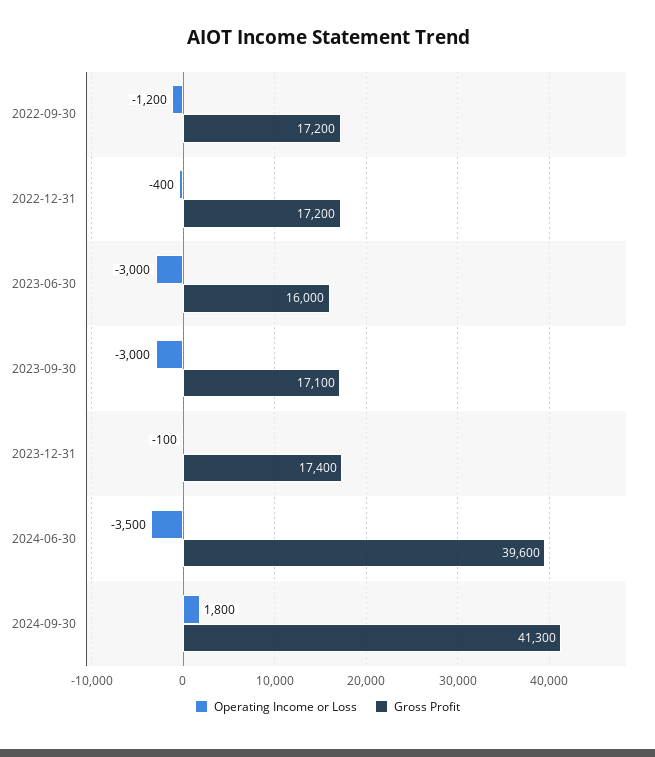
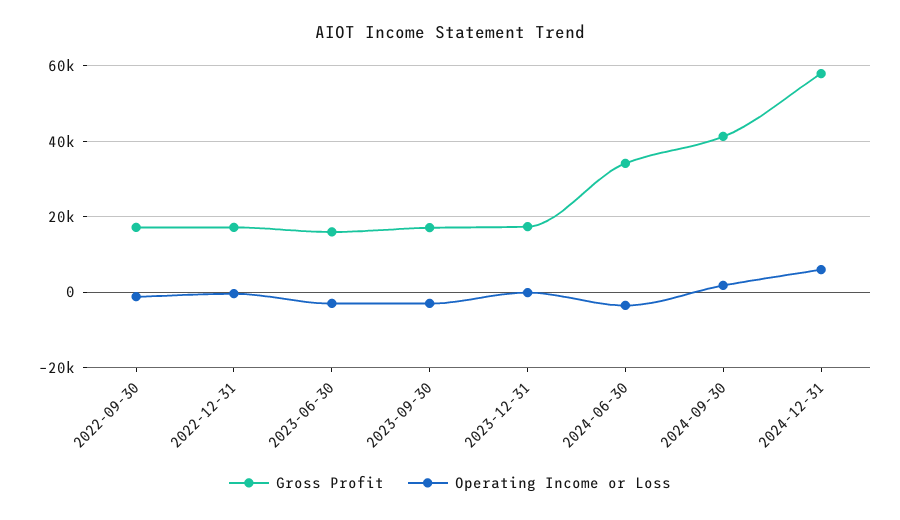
Gross Profit, 2024-06-30: 39600 -> 34000
Gross Profit, 2024-12-31: none -> 58000
Operating Income or Loss, 2024-12-31: none -> 6000

